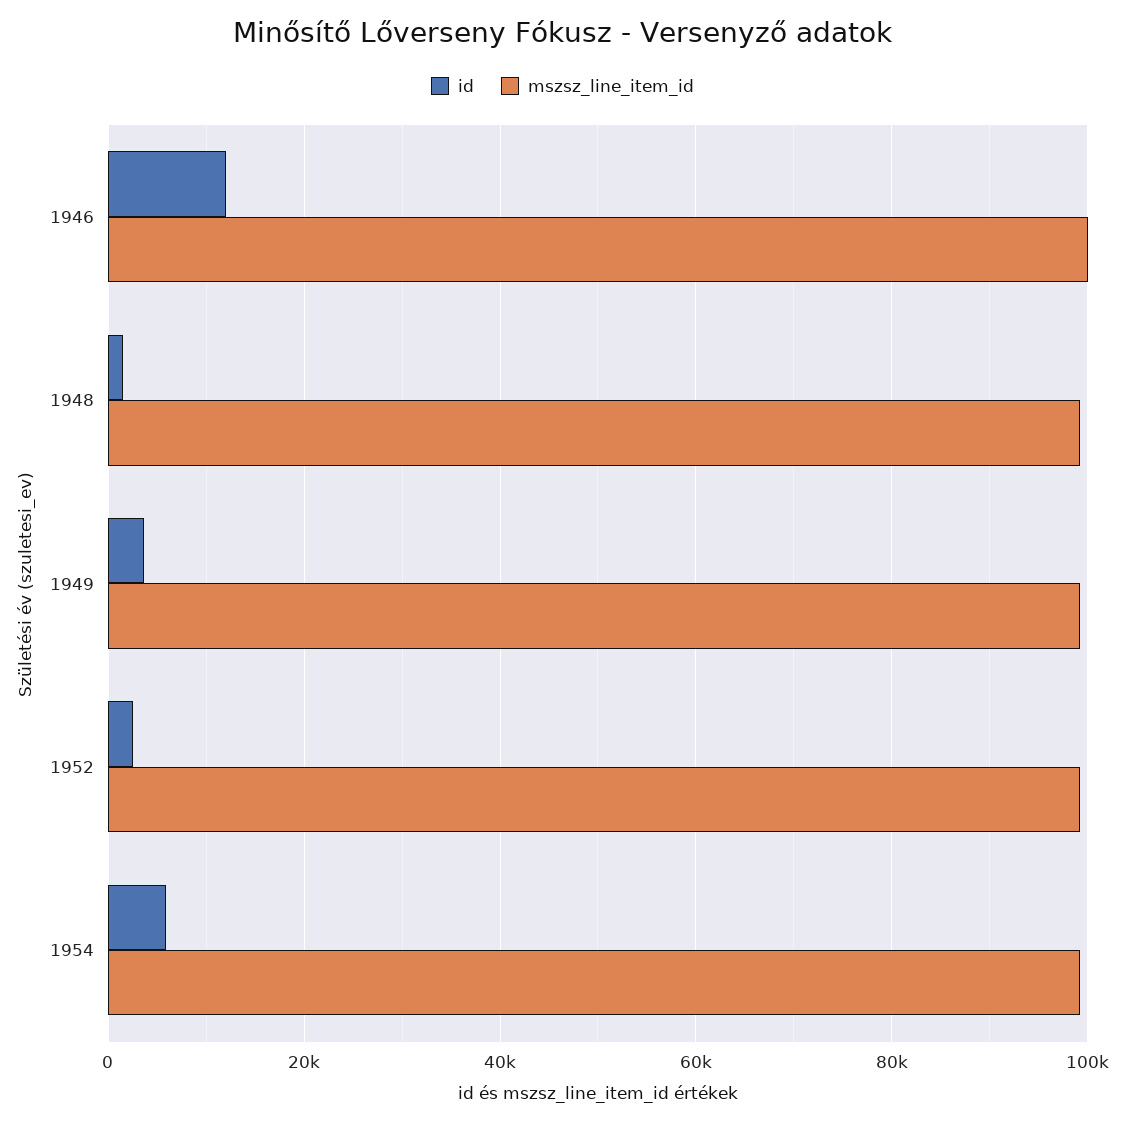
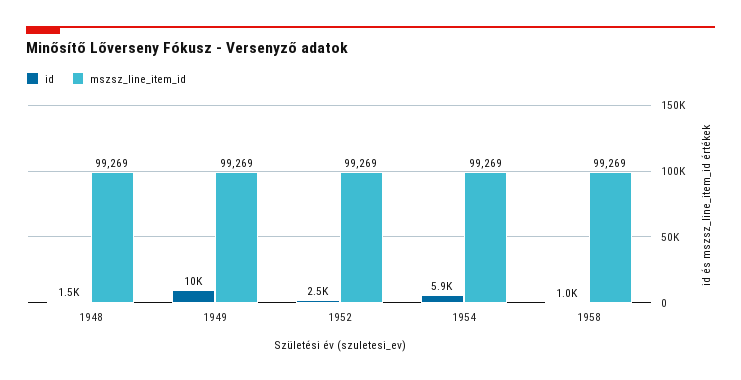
id, 1946: 12000 -> none
mszsz_line_item_id, 1946: 100000 -> none
id, 1949: 4000 -> 10000
id, 1958: none -> 1000
mszsz_line_item_id, 1958: none -> 99269

